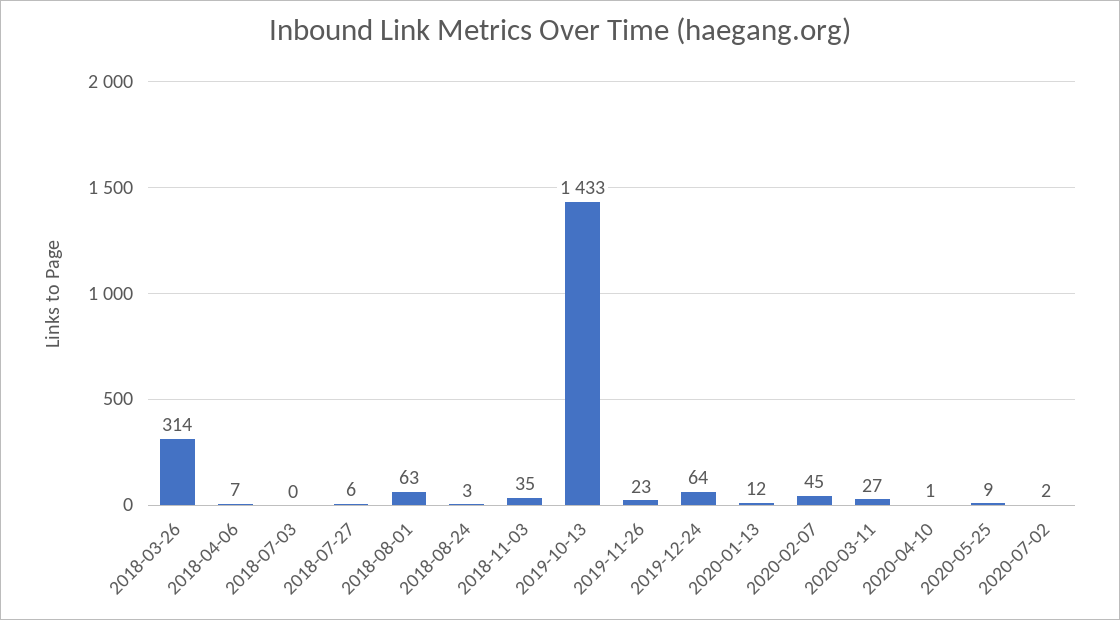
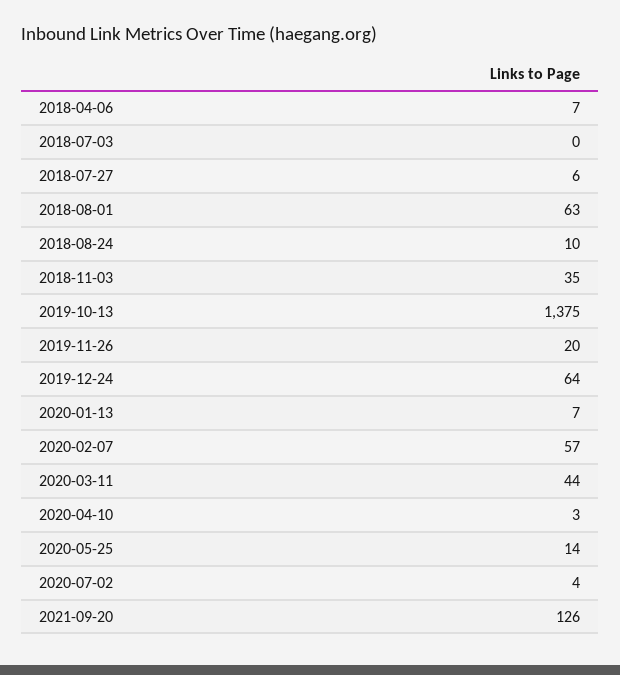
2018-03-26: 314 -> none
2018-08-24: 3 -> 10
2019-10-13: 1433 -> 1375
2019-11-26: 23 -> 20
2020-01-13: 12 -> 7
2020-02-07: 45 -> 57
2020-03-11: 27 -> 44
2020-04-10: 1 -> 3
2020-05-25: 9 -> 14
2020-07-02: 2 -> 4
2021-09-20: none -> 126

